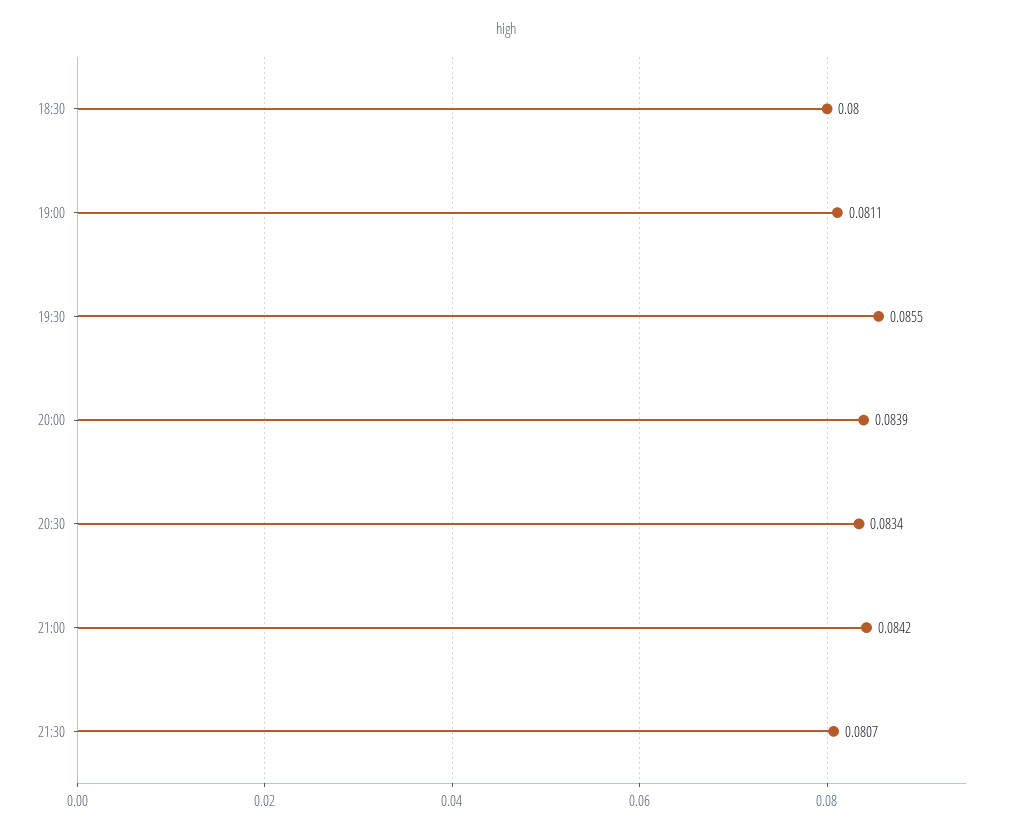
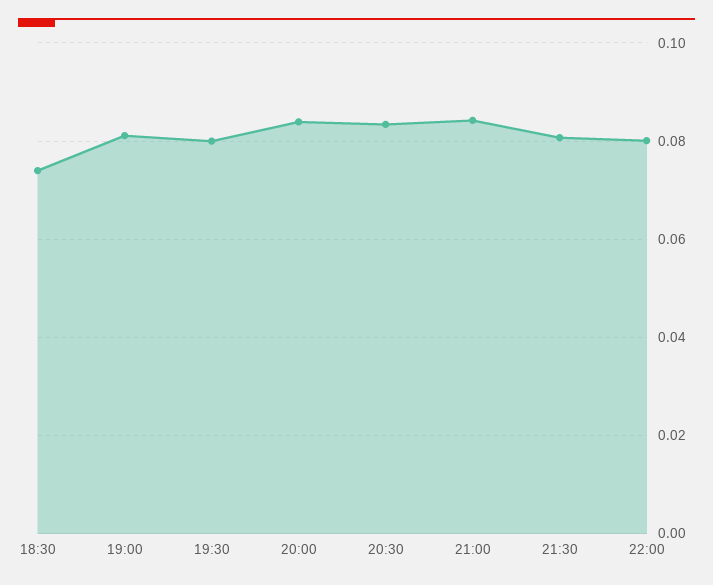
18:30: 0.08 -> 0.074
19:30: 0.0855 -> 0.08
22:00: none -> 0.08

